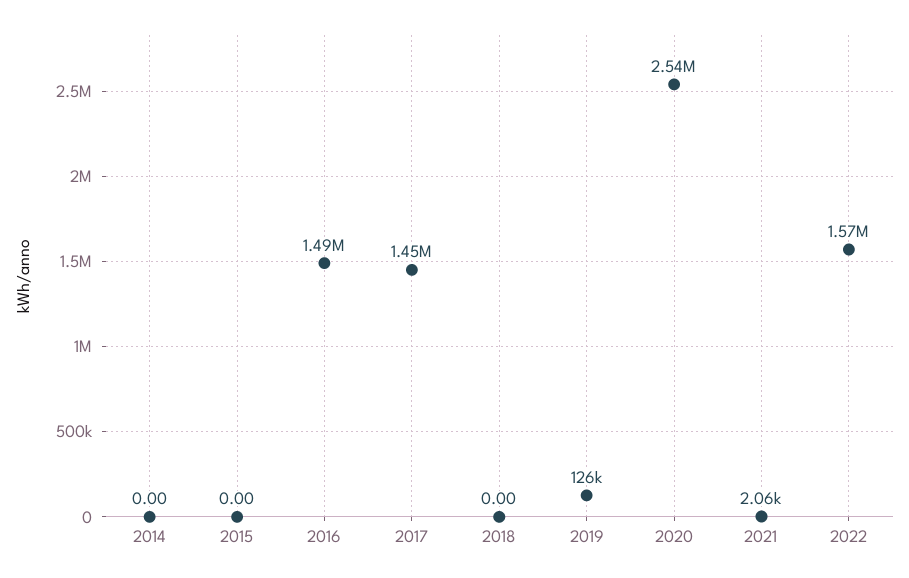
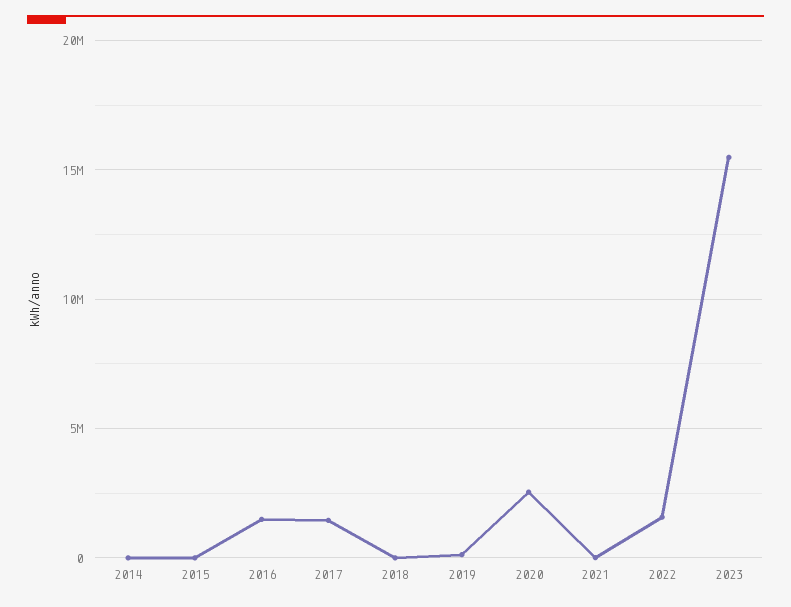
2023: none -> 15500000

